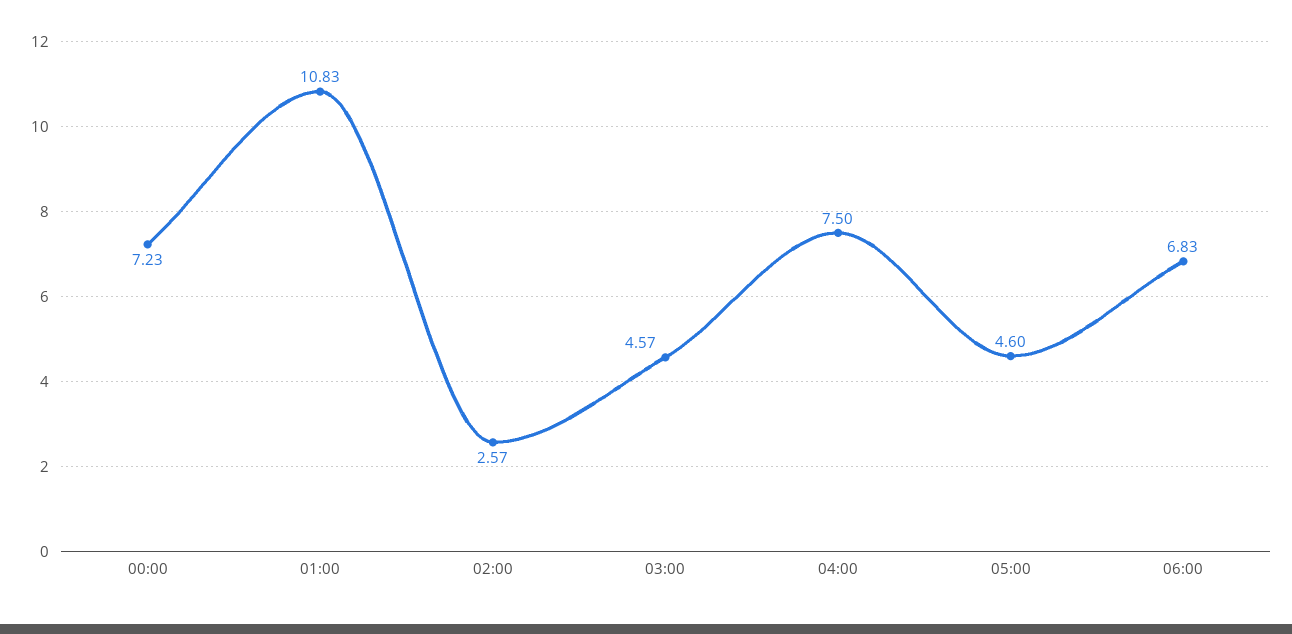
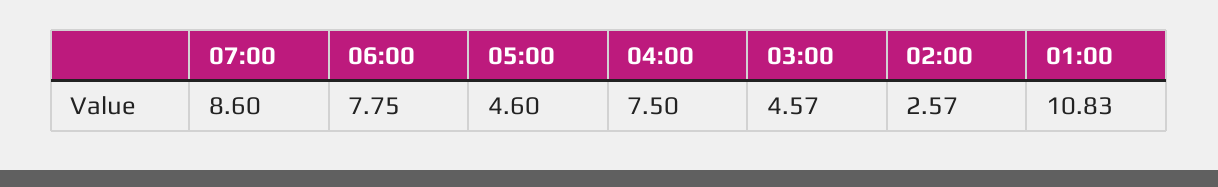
00:00: 7.23 -> none
06:00: 6.83 -> 7.75
07:00: none -> 8.6

